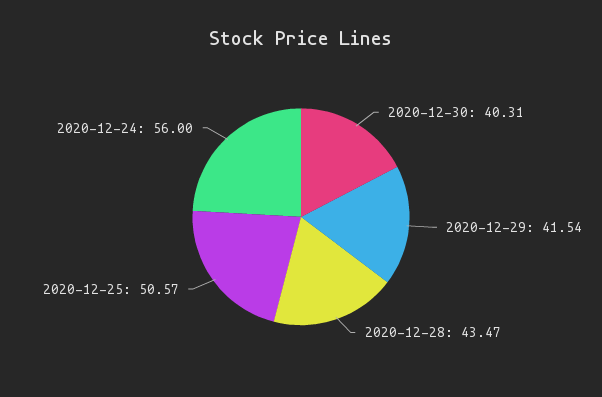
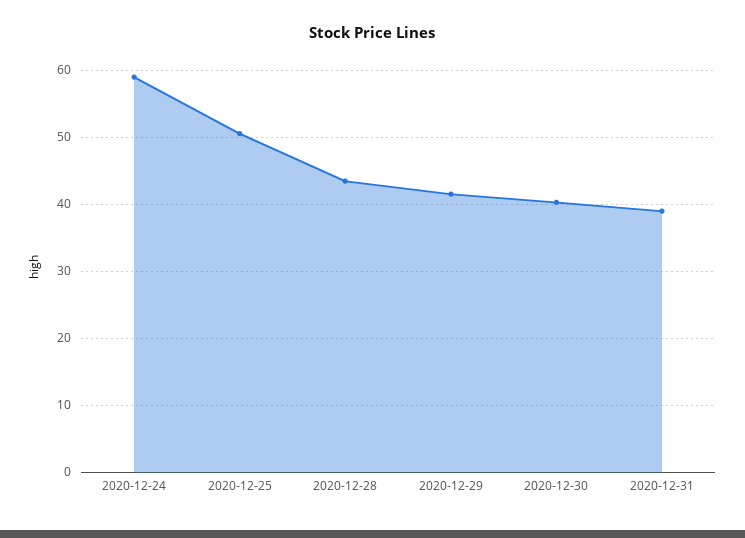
2020-12-24: 56 -> 59
2020-12-31: none -> 39

